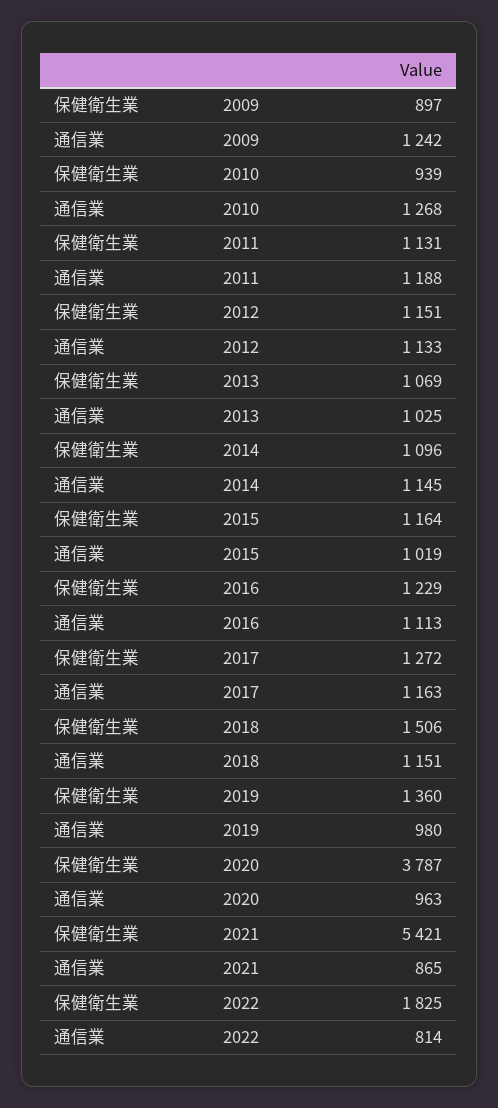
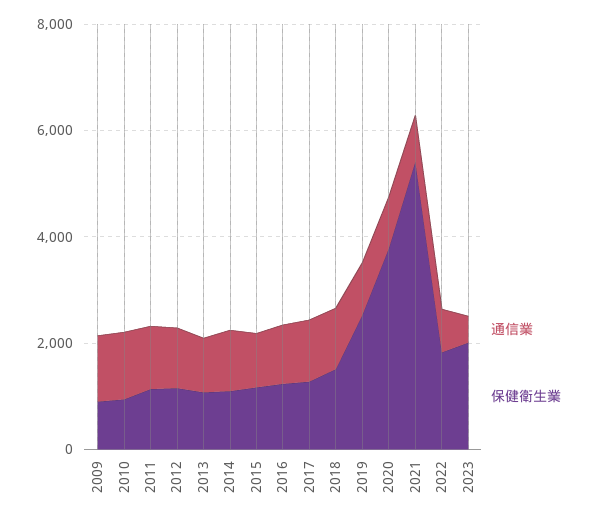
保健衛生業, 2019: 1360 -> 2500
通信業, 2023: none -> 500
保健衛生業, 2023: none -> 2000

